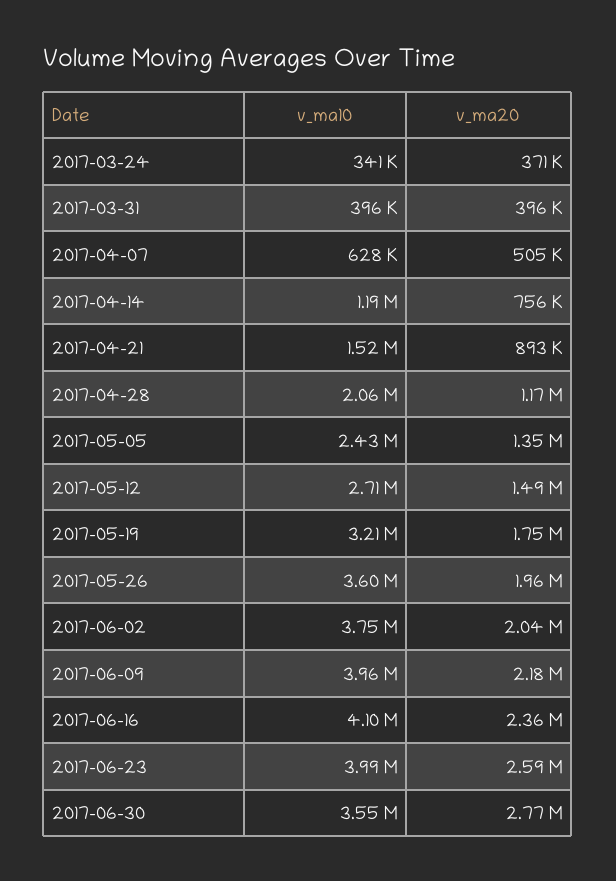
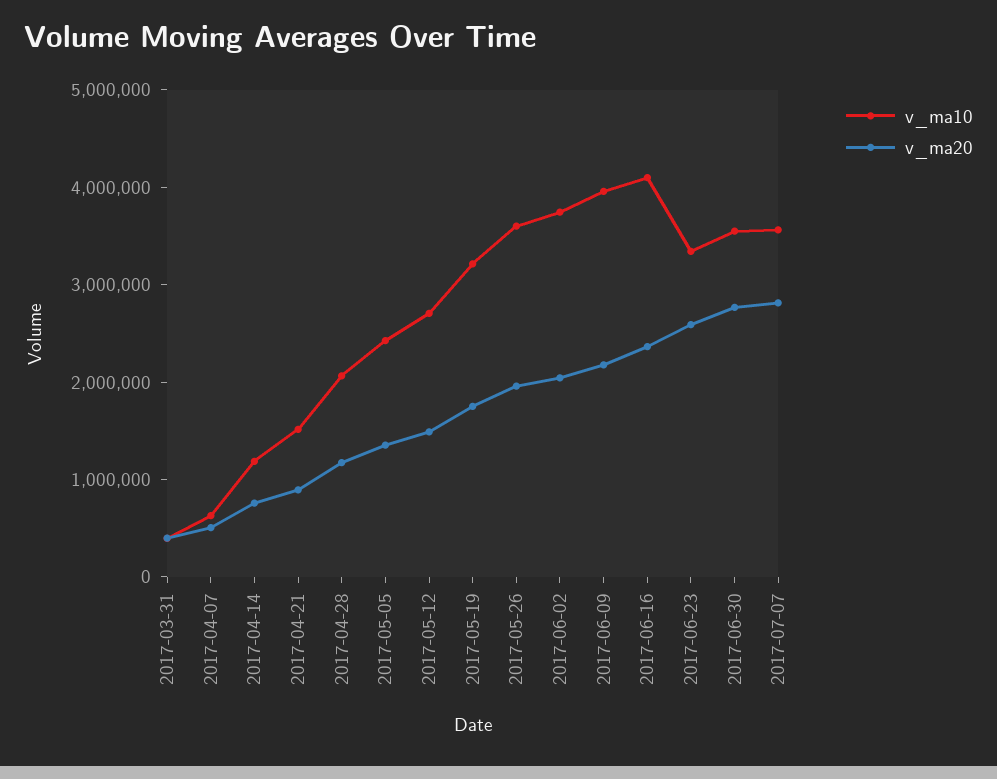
v_ma10, 2017-03-24: 341000 -> none
v_ma20, 2017-03-24: 371000 -> none
v_ma10, 2017-06-23: 3990000 -> 3400000
v_ma10, 2017-07-07: none -> 3600000
v_ma20, 2017-07-07: none -> 2800000

